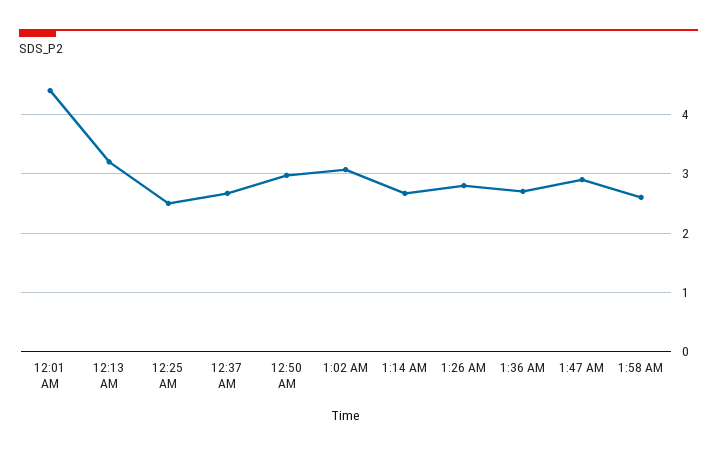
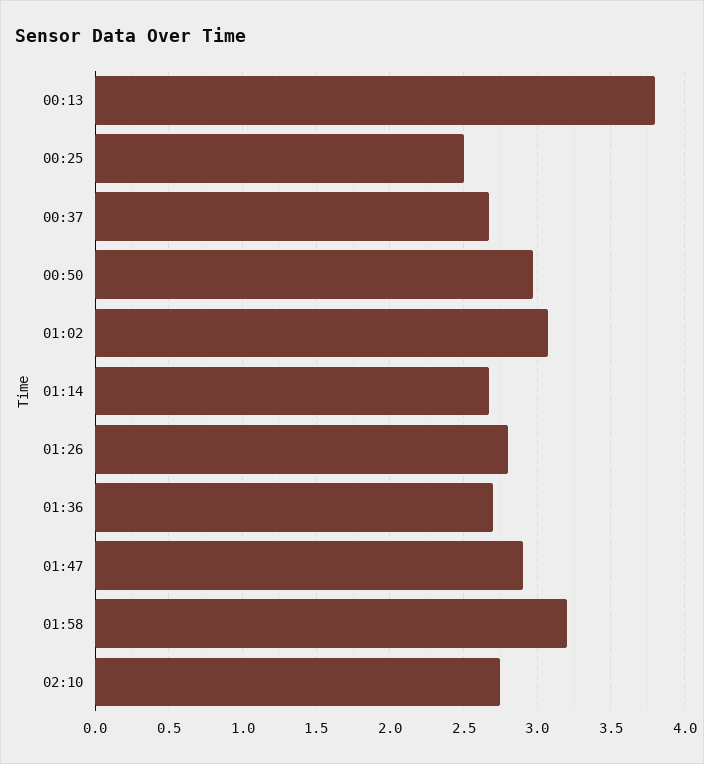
12:01 AM: 4.4 -> none
12:13 AM: 3.2 -> 3.8
1:58 AM: 2.6 -> 3.2
02:10: none -> 2.75

